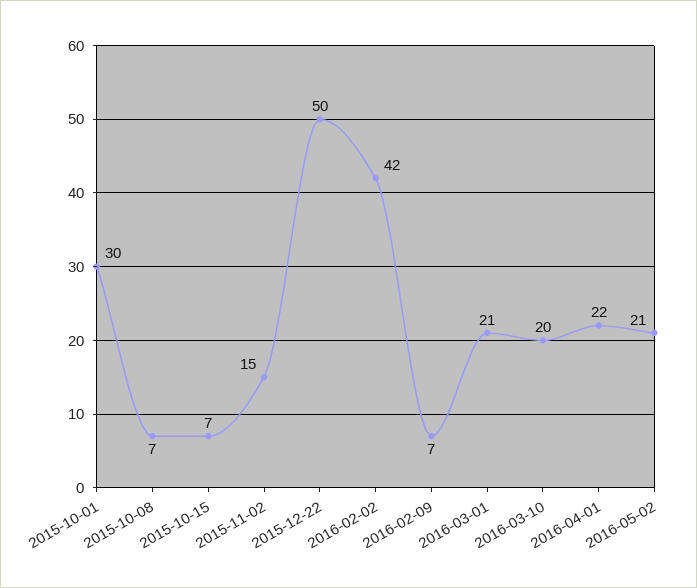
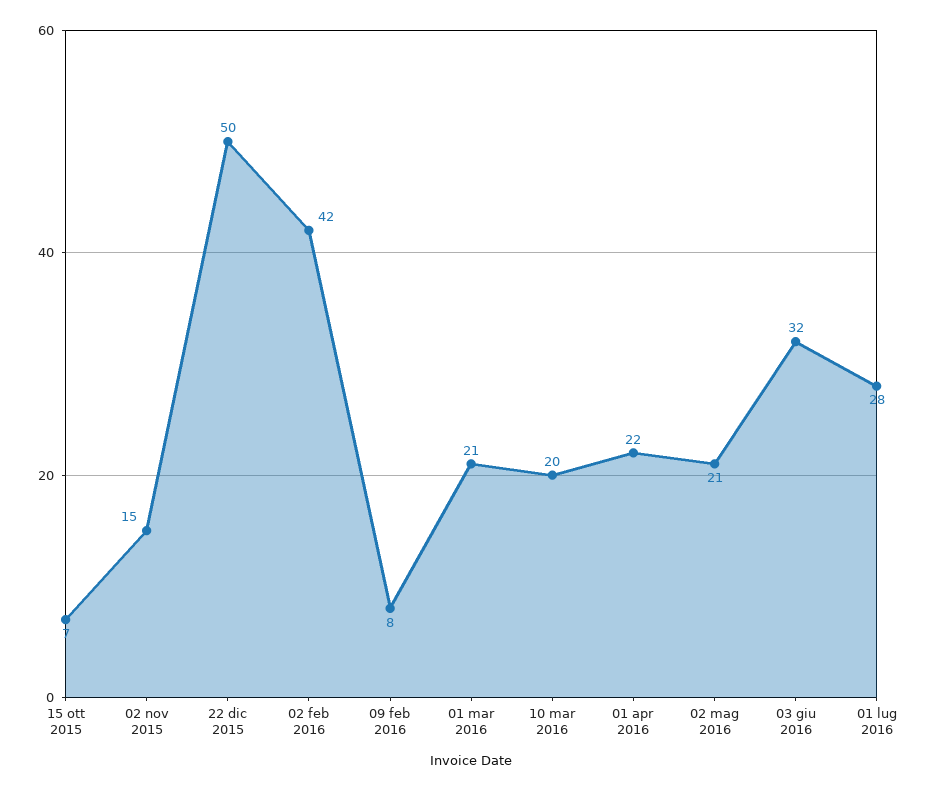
2015-10-01: 30 -> none
2015-10-08: 7 -> none
2016-02-09: 7 -> 8
03 giu 2016: none -> 32
01 lug 2016: none -> 28

